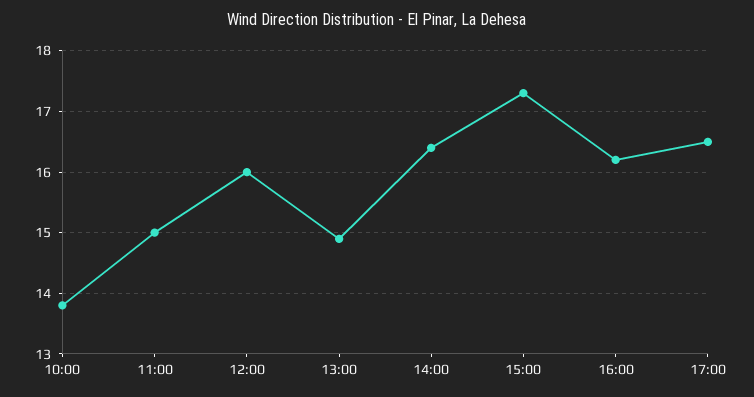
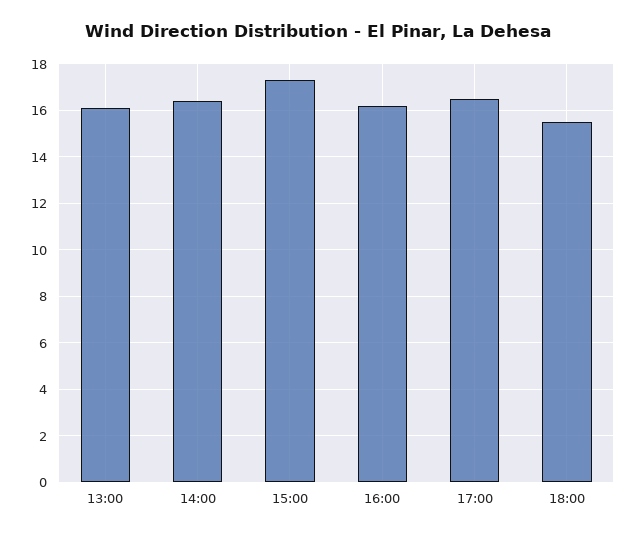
10:00: 13.8 -> none
11:00: 15 -> none
12:00: 16 -> none
13:00: 14.9 -> 16
18:00: none -> 15.5

